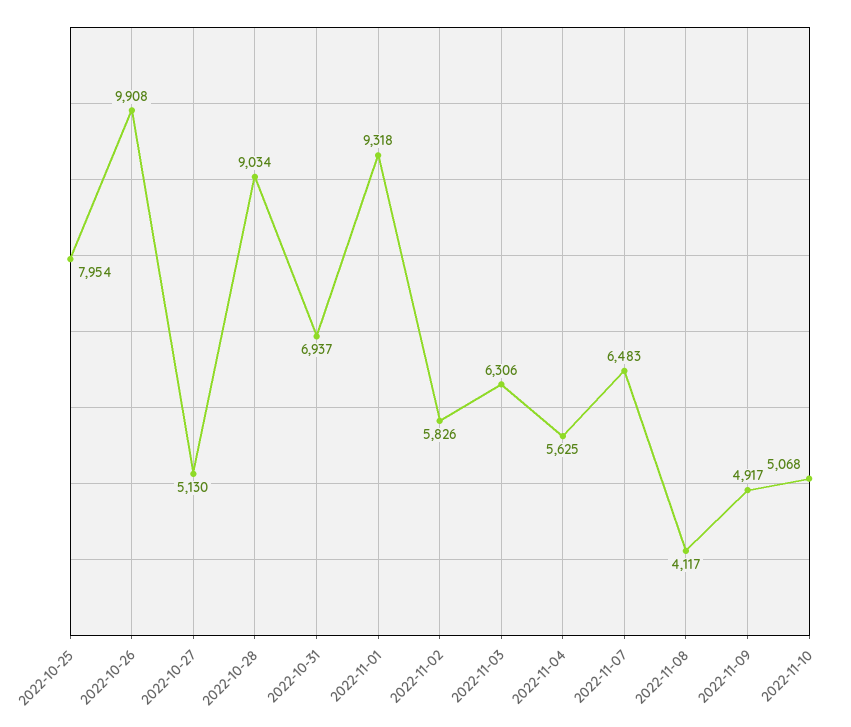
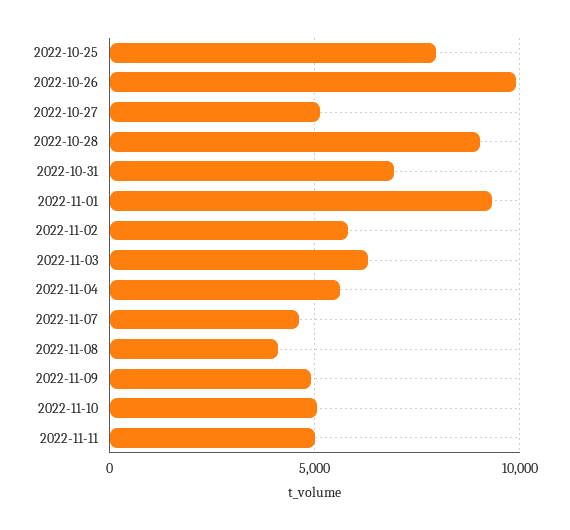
2022-11-07: 6483 -> 4500
2022-11-11: none -> 5000

